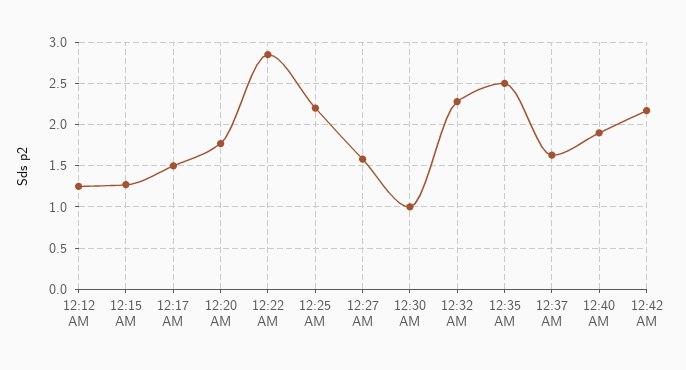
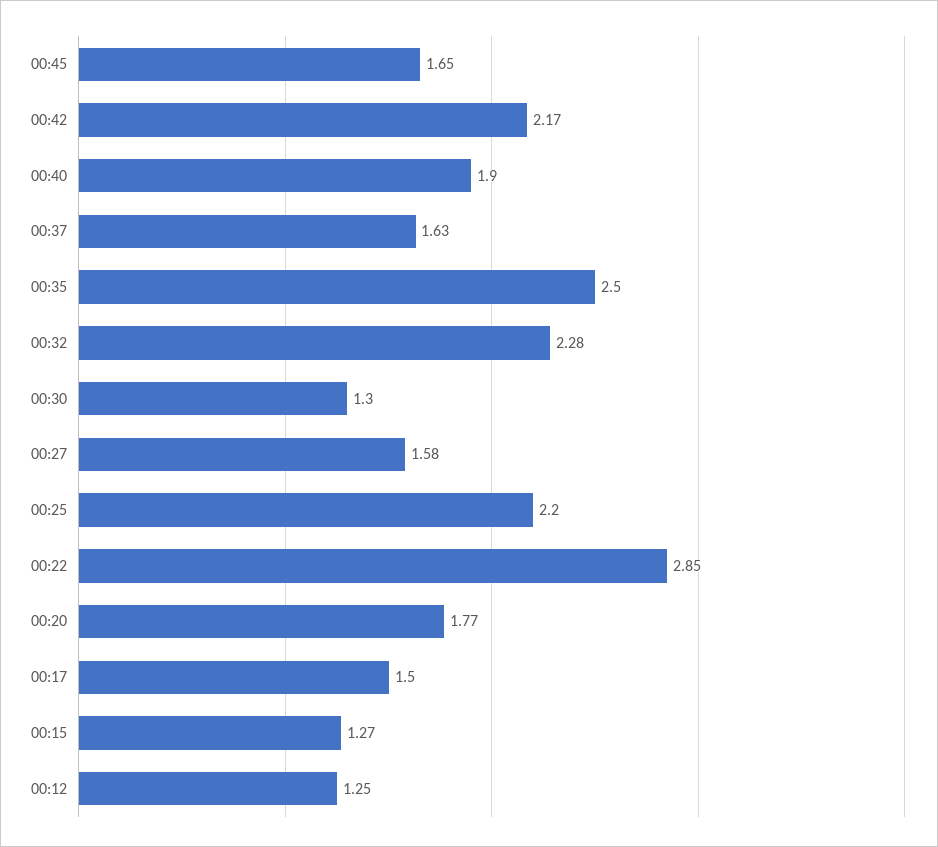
12:30 AM: 1 -> 1.3
00:45: none -> 1.65

